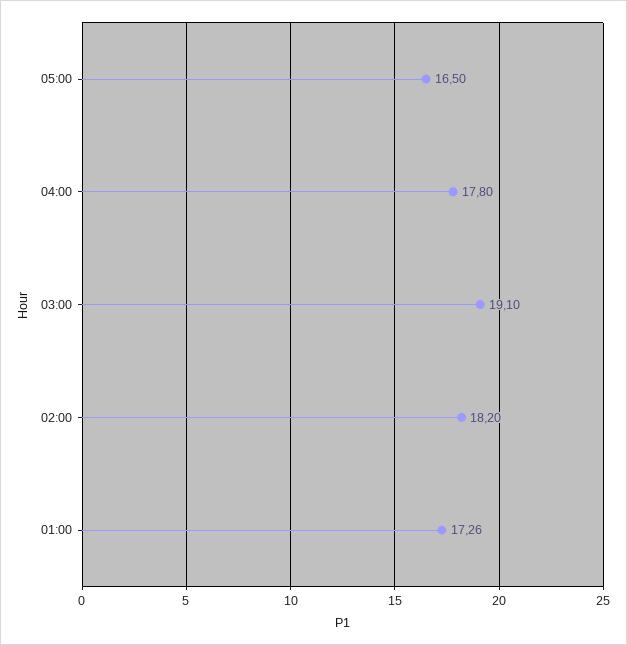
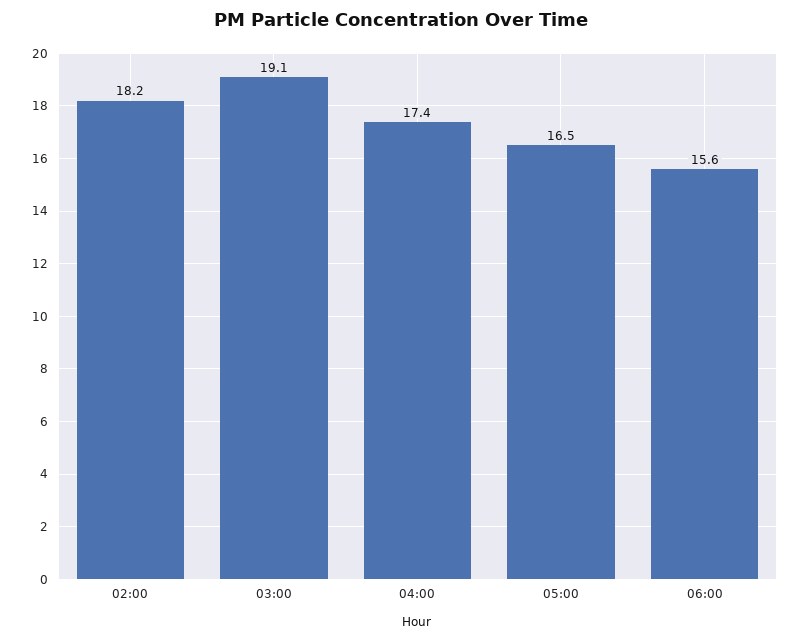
04:00: 17.8 -> 17.4
01:00: 17.26 -> none
06:00: none -> 15.6

